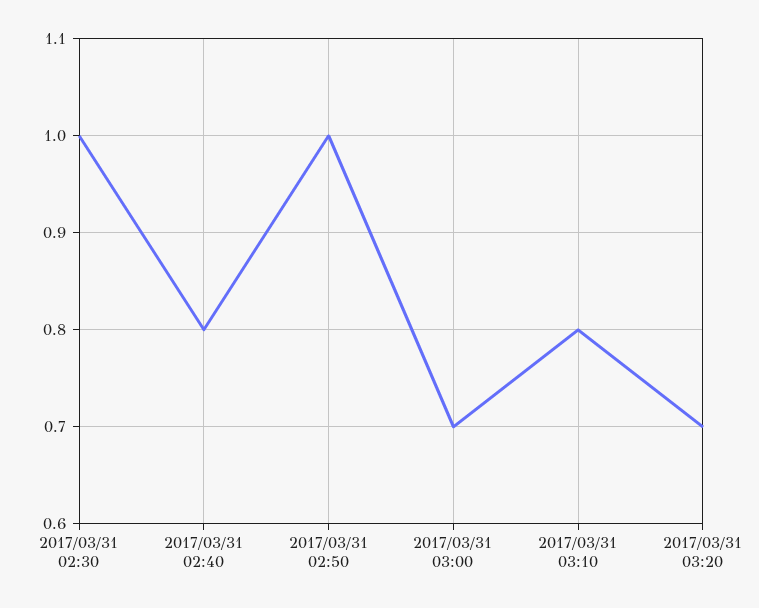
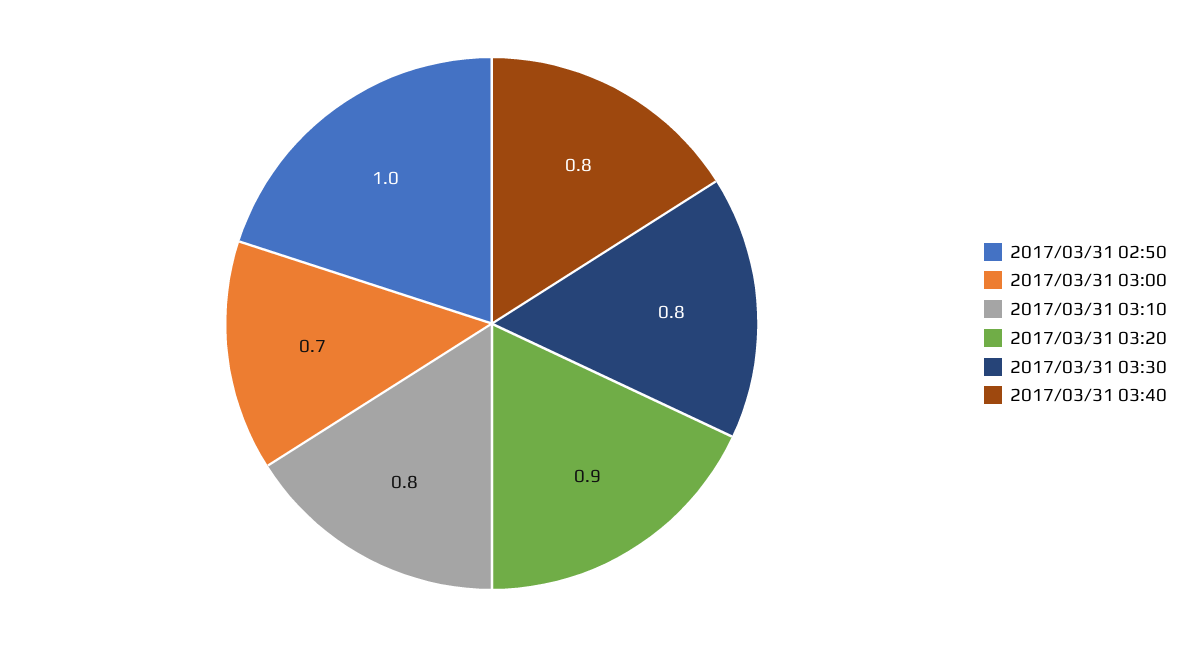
2017/03/31 02:30: 1 -> none
2017/03/31 02:40: 0.8 -> none
2017/03/31 03:20: 0.7 -> 0.9
2017/03/31 03:30: none -> 0.8
2017/03/31 03:40: none -> 0.8

